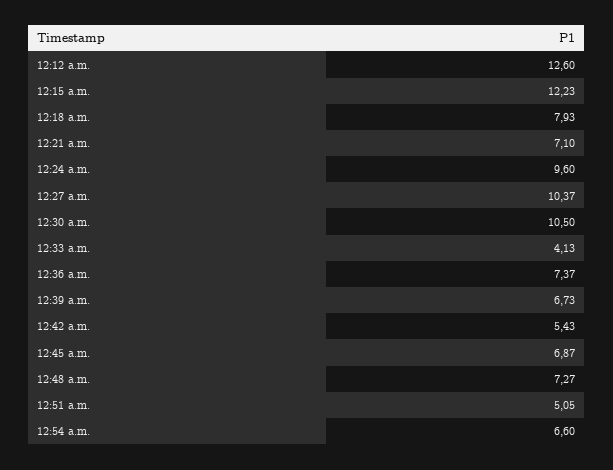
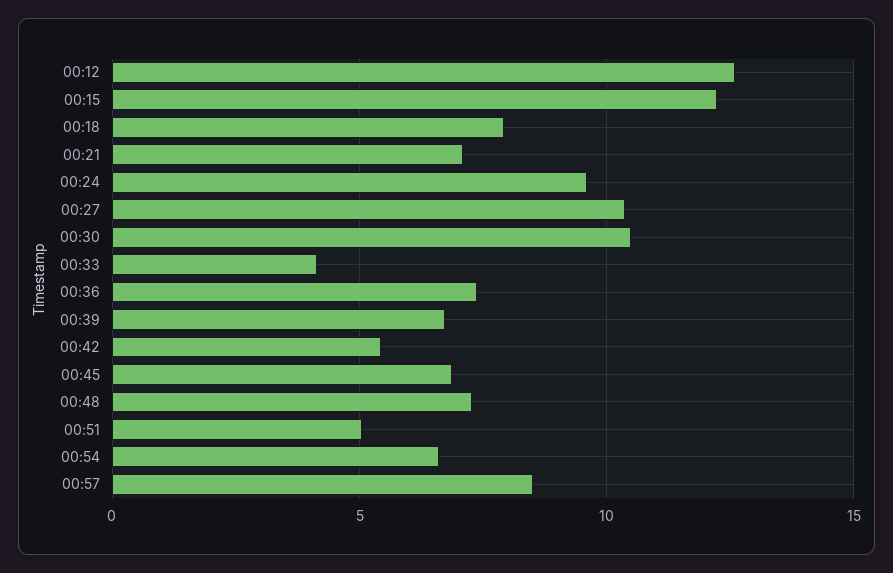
00:57: none -> 8.5

